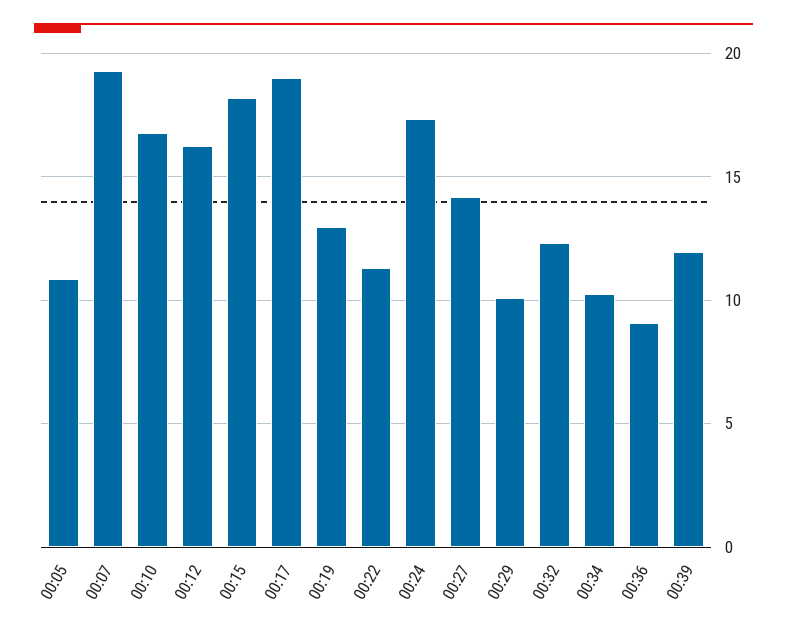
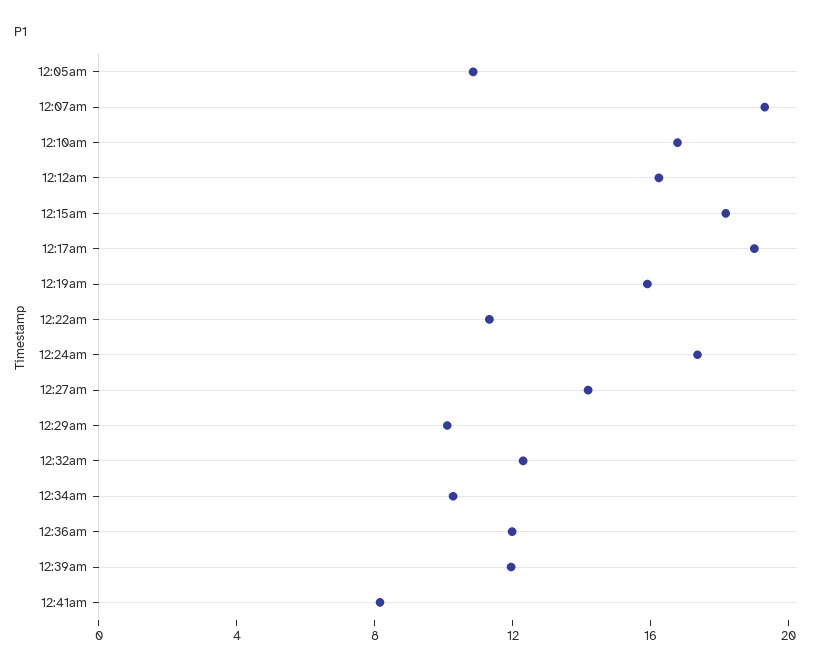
00:19: 13 -> 16
00:36: 9 -> 12
12:41am: none -> 8

